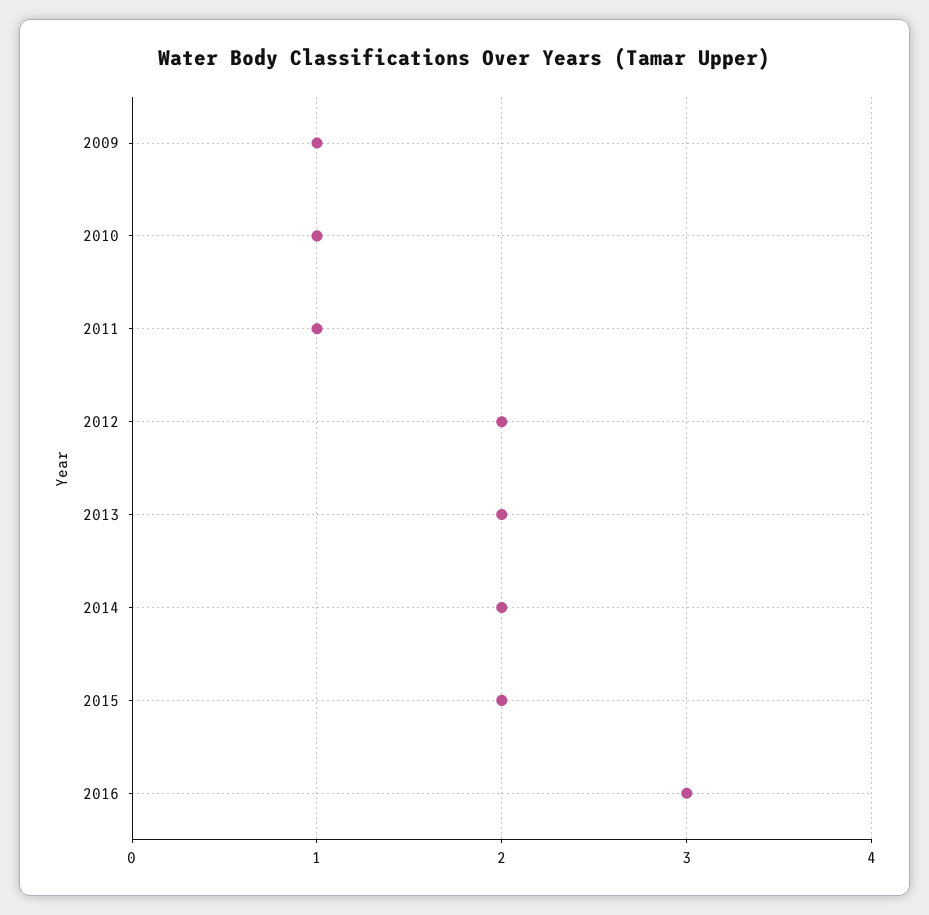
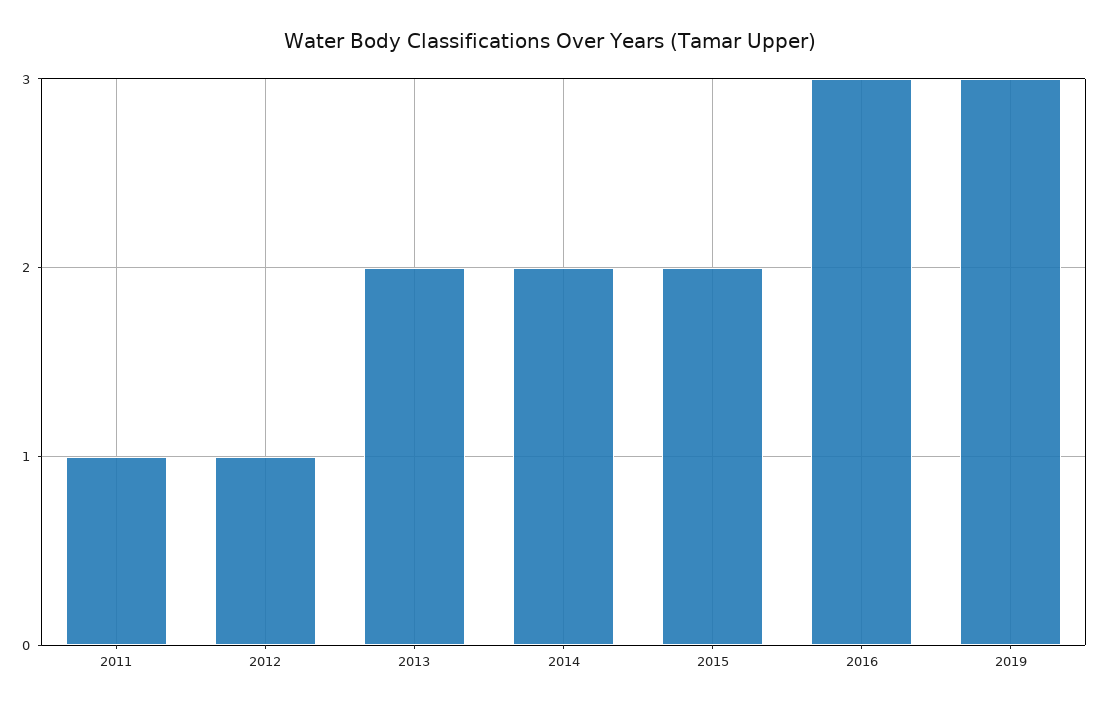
2009: 1 -> none
2010: 1 -> none
2012: 2 -> 1
2019: none -> 3

